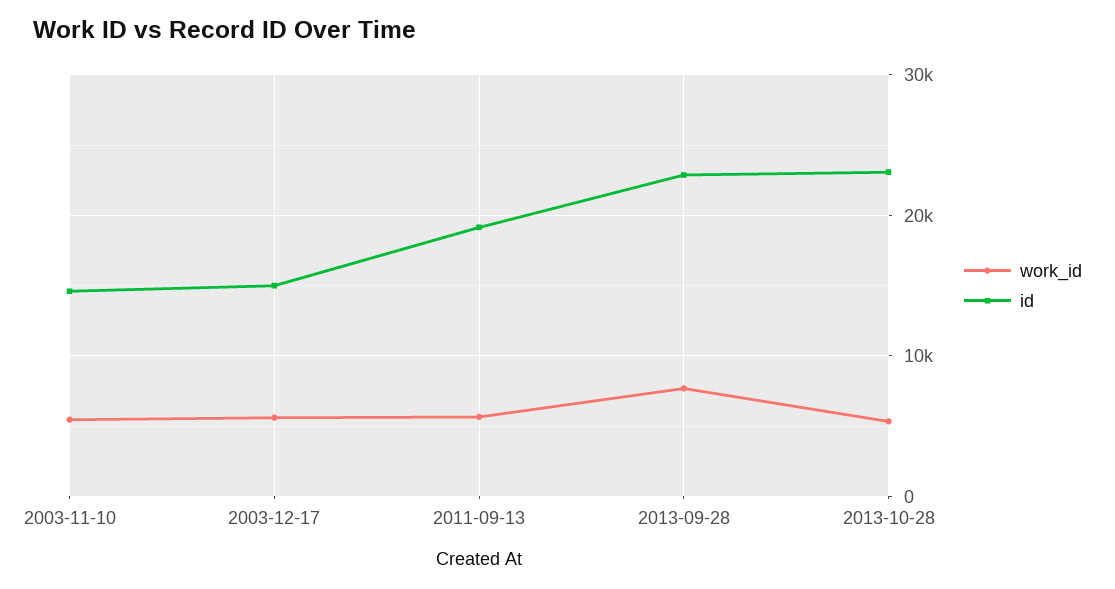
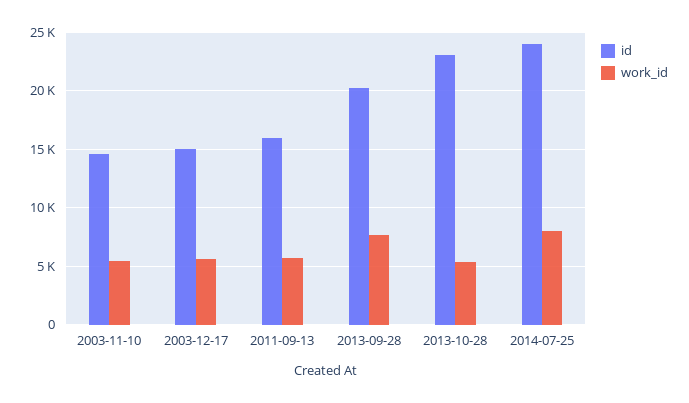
id, 2011-09-13: 19000 -> 16000
id, 2013-09-28: 23000 -> 20000
id, 2014-07-25: none -> 24000
work_id, 2014-07-25: none -> 8000

